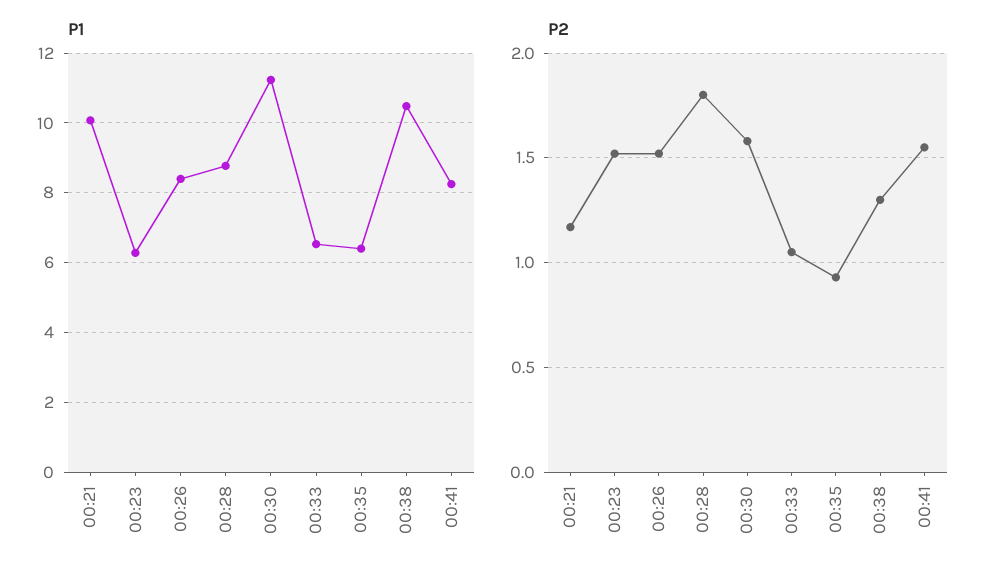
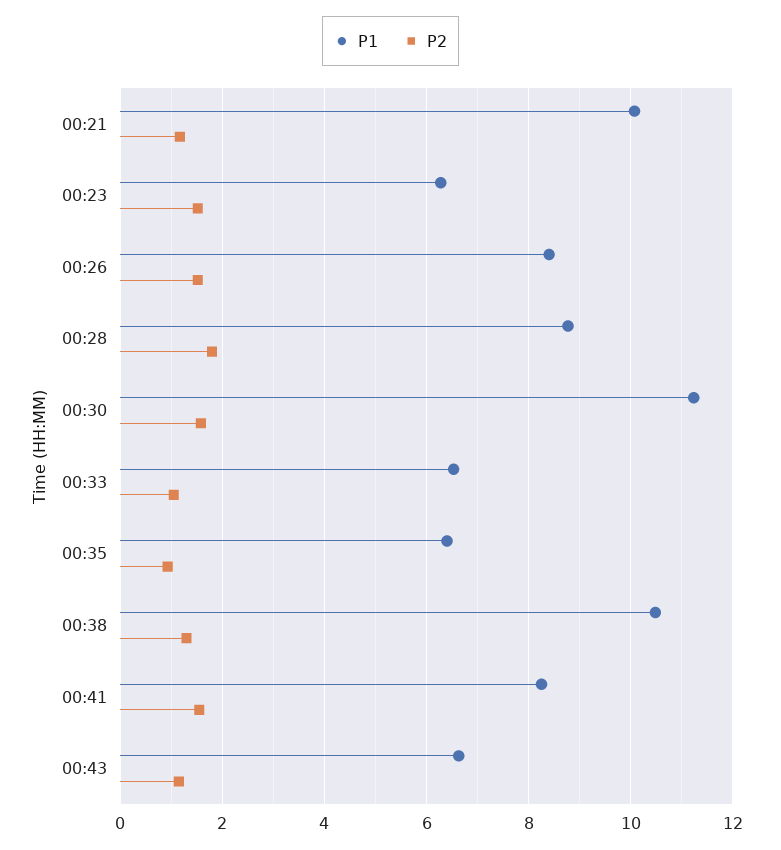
P1, 00:43: none -> 6.6
P2, 00:43: none -> 1.2

